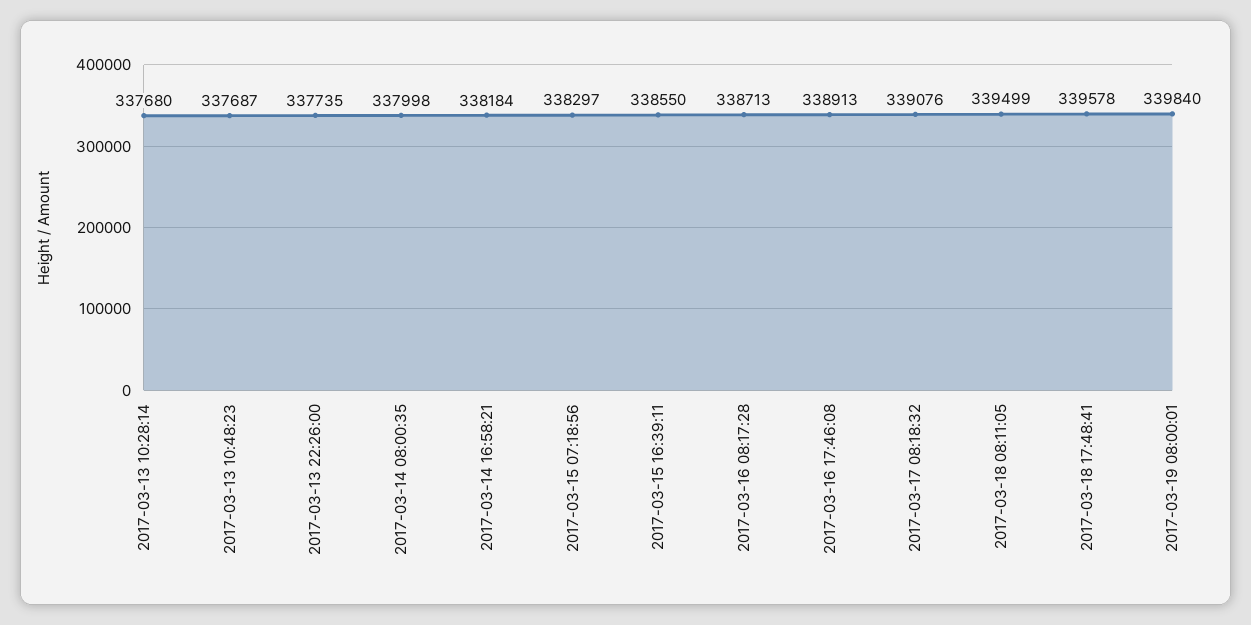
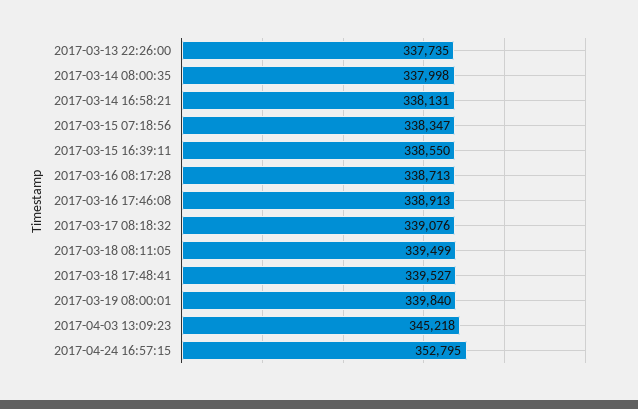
2017-03-13 10:28:14: 337680 -> none
2017-03-13 10:48:23: 337687 -> none
2017-03-14 16:58:21: 338184 -> 338131
2017-03-15 07:18:56: 338297 -> 338347
2017-03-18 17:48:41: 339578 -> 339527
2017-04-03 13:09:23: none -> 345218
2017-04-24 16:57:15: none -> 352795

